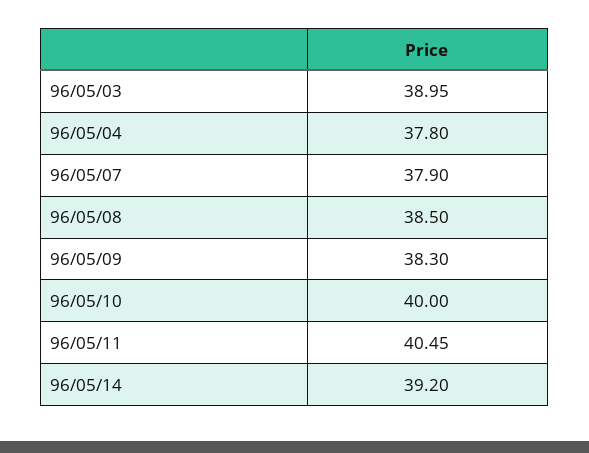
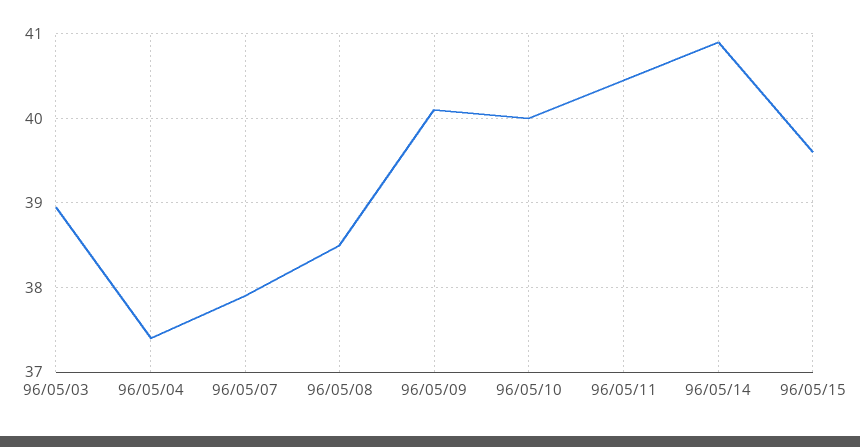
96/05/04: 37.8 -> 37.4
96/05/09: 38.3 -> 40.1
96/05/14: 39.2 -> 40.9
96/05/15: none -> 39.6

